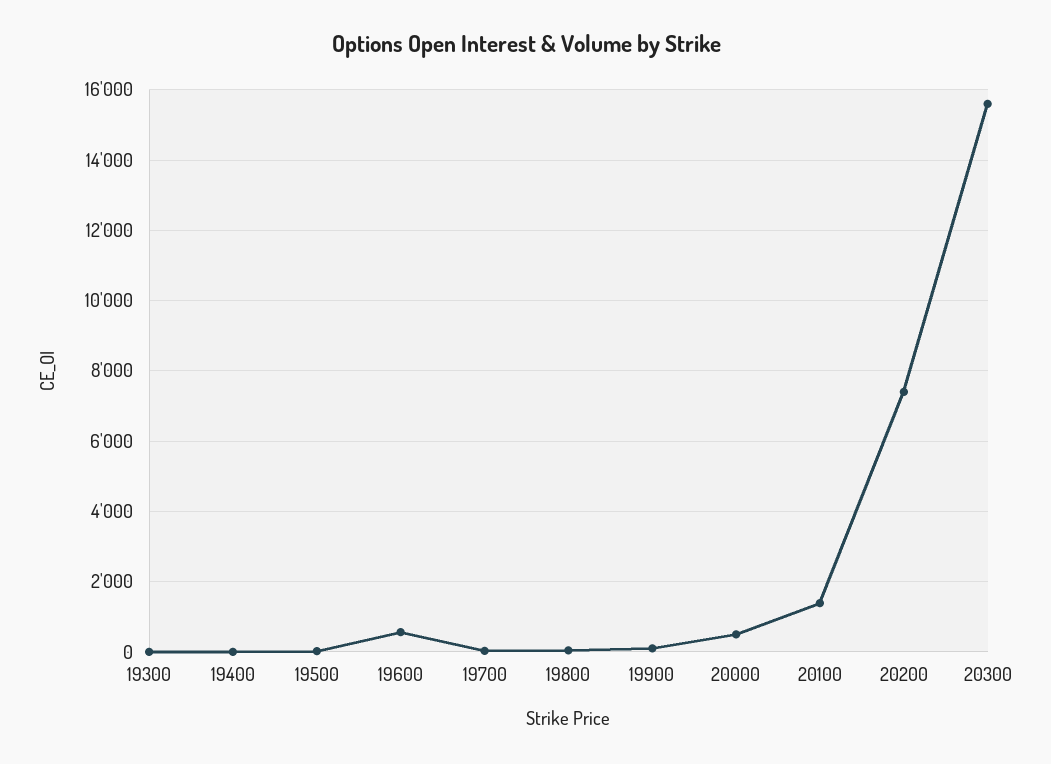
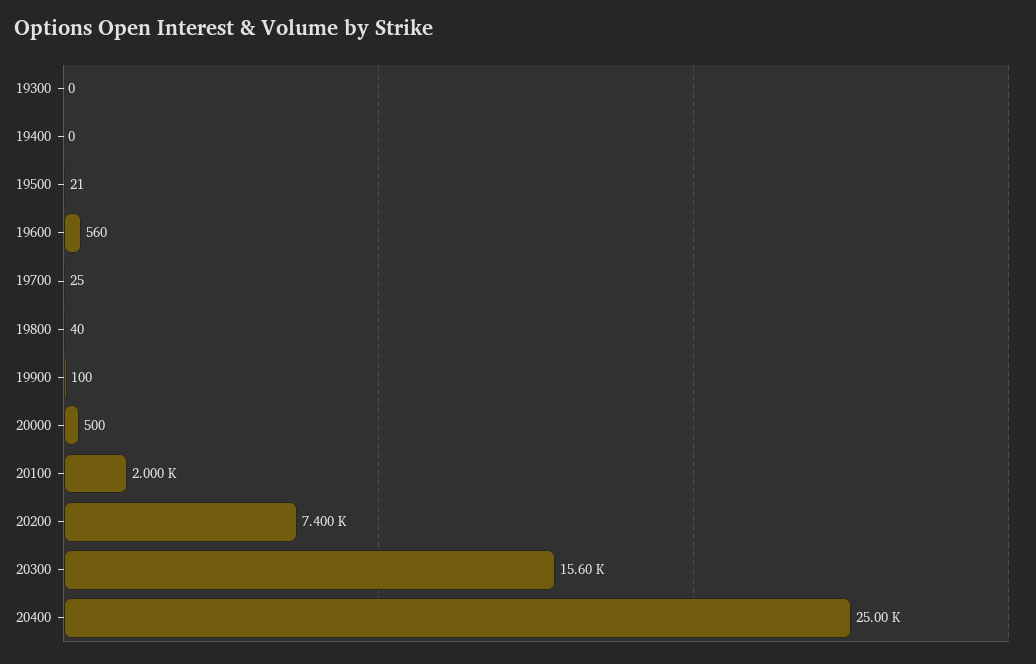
20100: 1400 -> 2000
20400: none -> 25000

